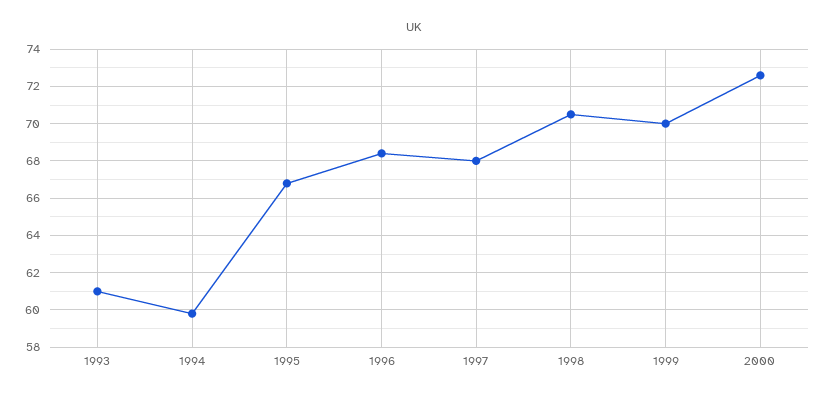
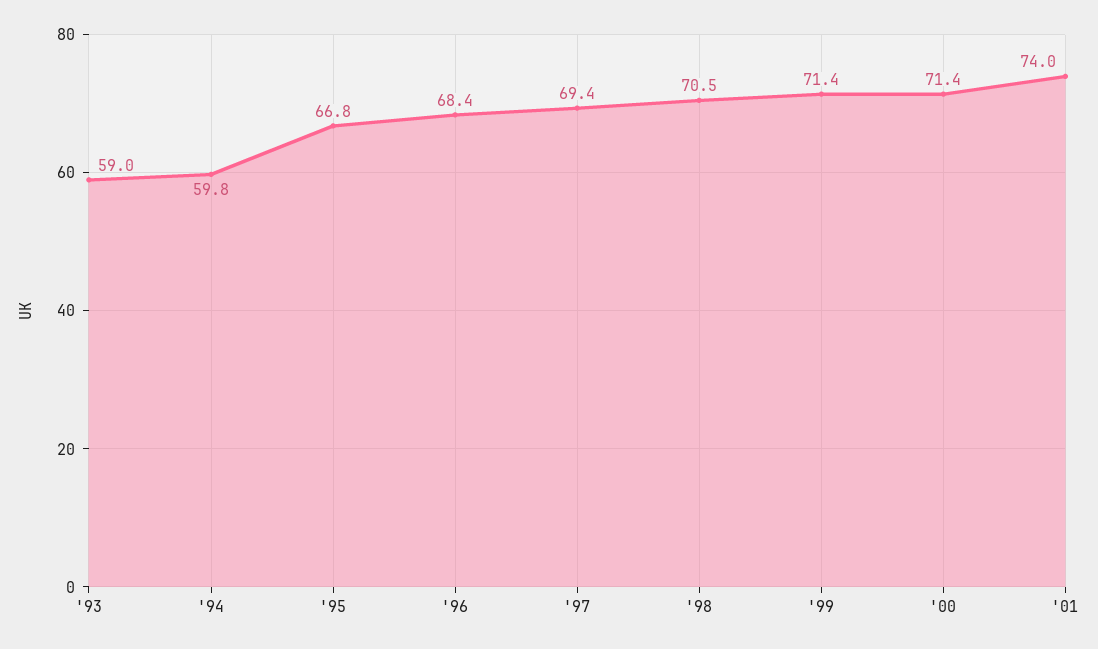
1993: 61 -> 59
1997: 68 -> 69.4
1999: 70 -> 71.4
2000: 72.5 -> 71.4
'01: none -> 74

